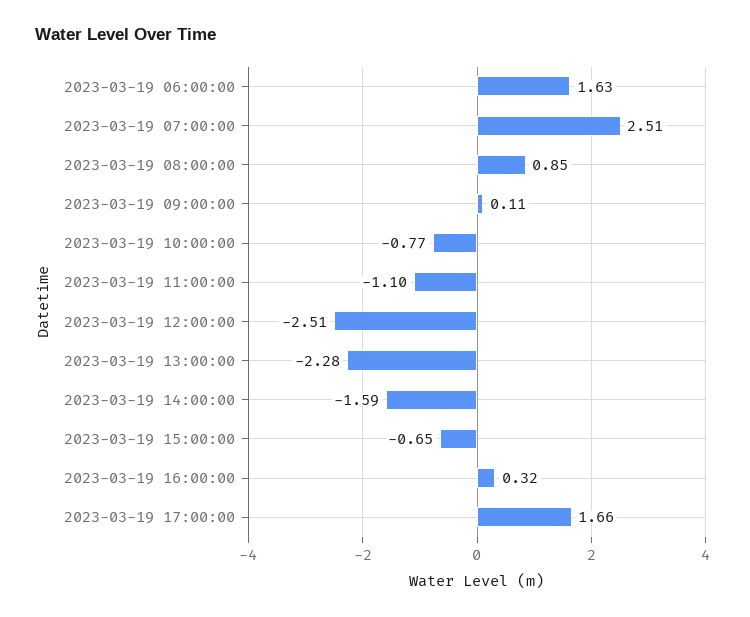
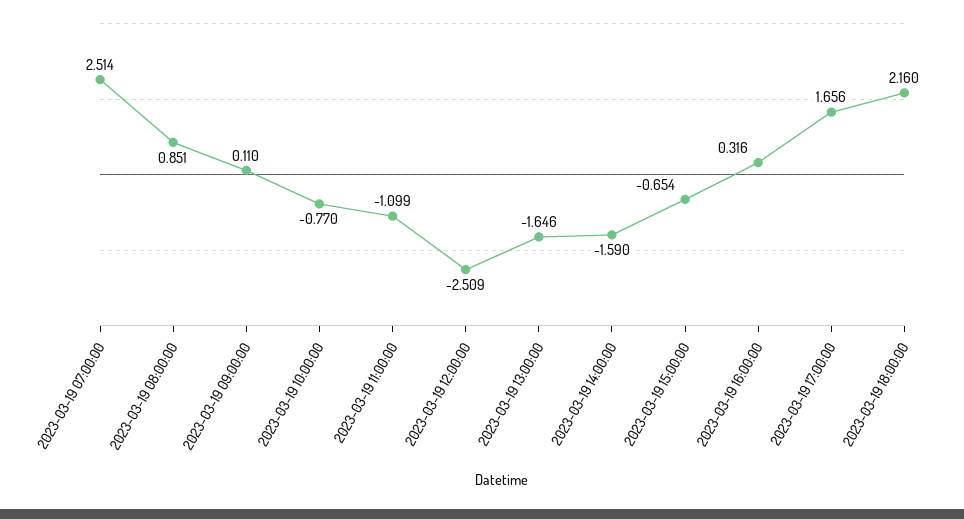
2023-03-19 06:00:00: 1.63 -> none
2023-03-19 13:00:00: -2.28 -> -1.646
2023-03-19 18:00:00: none -> 2.16

